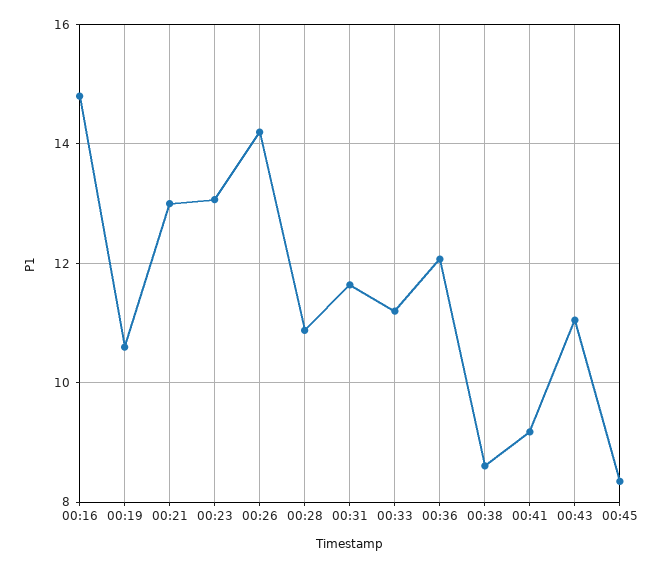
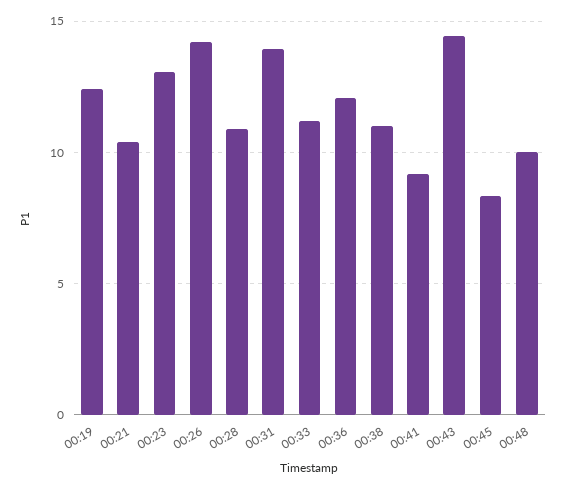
00:16: 14.8 -> none
00:19: 10.6 -> 12.5
00:21: 13 -> 10.5
00:31: 11.6 -> 14
00:38: 8.6 -> 11
00:43: 11 -> 14.5
00:48: none -> 10

